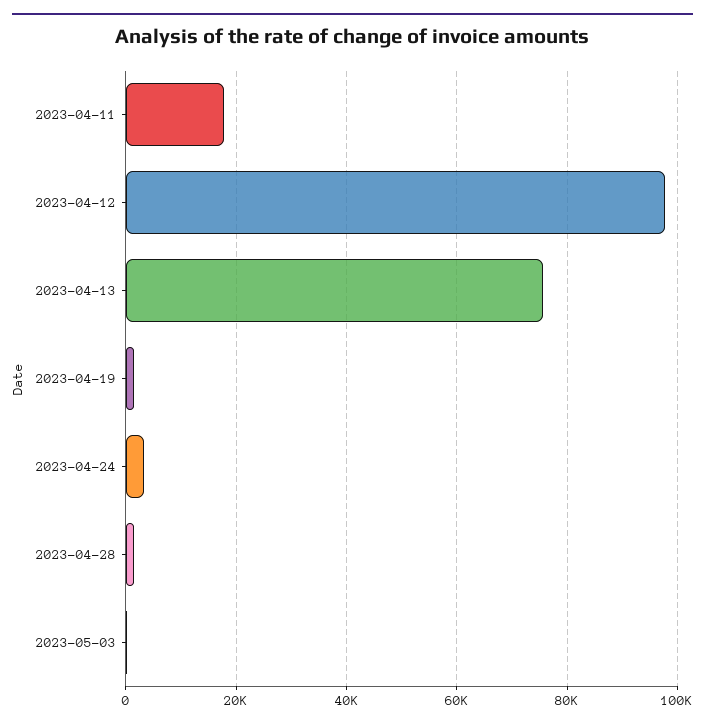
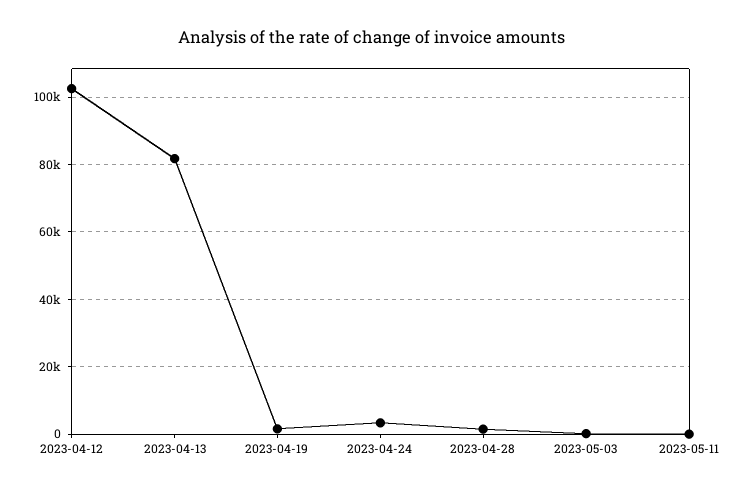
2023-04-11: 18000 -> none
2023-04-12: 98000 -> 102000
2023-04-13: 76000 -> 82000
2023-05-11: none -> 0

